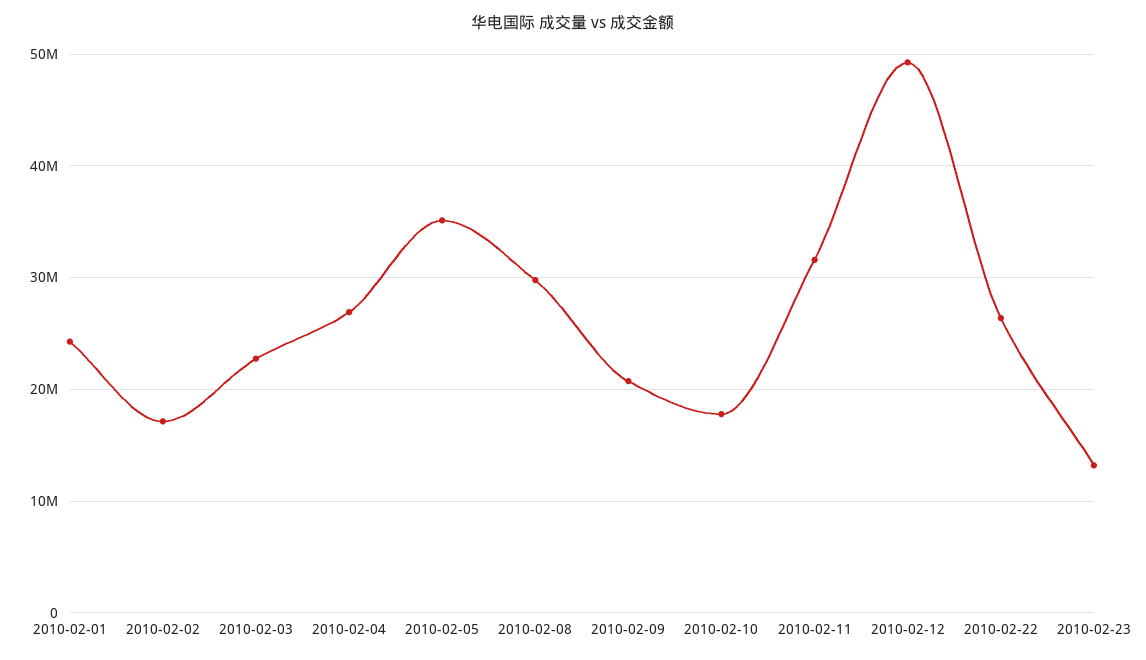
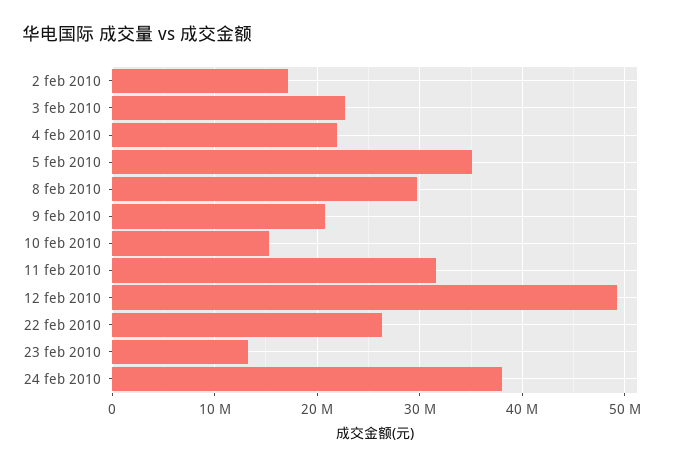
2010-02-01: 24000000 -> none
2010-02-04: 27000000 -> 22000000
2010-02-10: 18000000 -> 15000000
24 feb 2010: none -> 38000000

